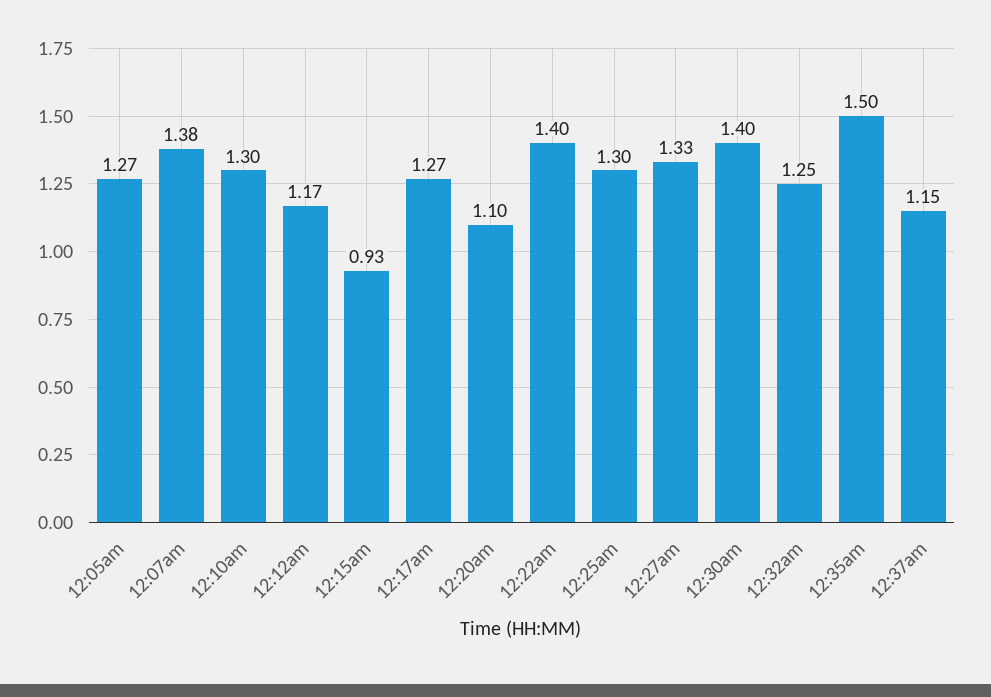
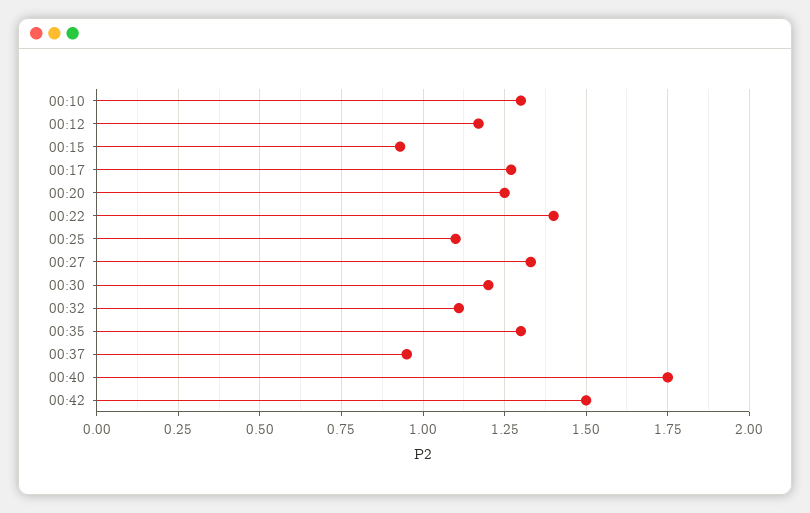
12:05am: 1.27 -> none
12:07am: 1.38 -> none
12:20am: 1.1 -> 1.25
12:25am: 1.3 -> 1.1
12:30am: 1.4 -> 1.2
12:32am: 1.25 -> 1.1
12:35am: 1.5 -> 1.3
12:37am: 1.15 -> 0.95
00:40: none -> 1.75
00:42: none -> 1.5

